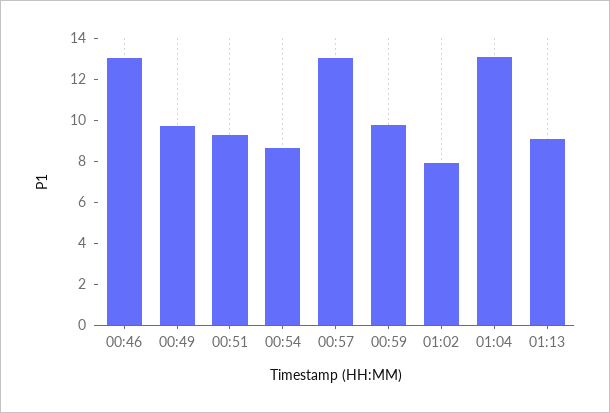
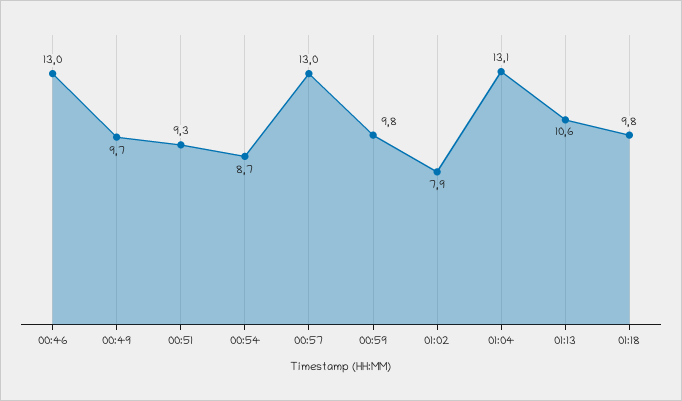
01:13: 9 -> 10.6
01:18: none -> 9.8

